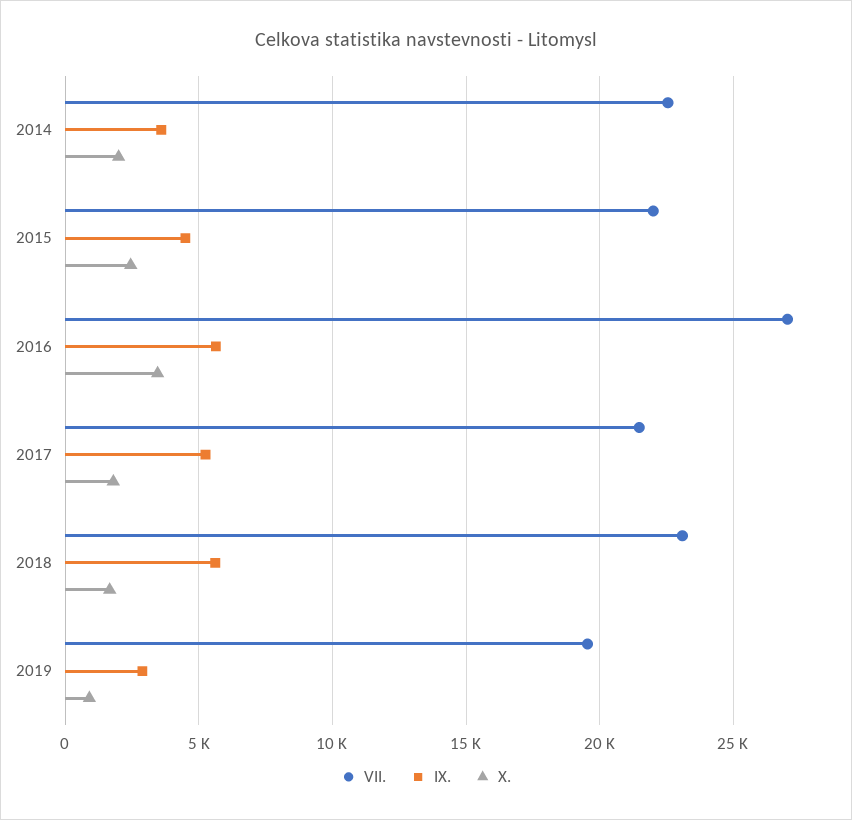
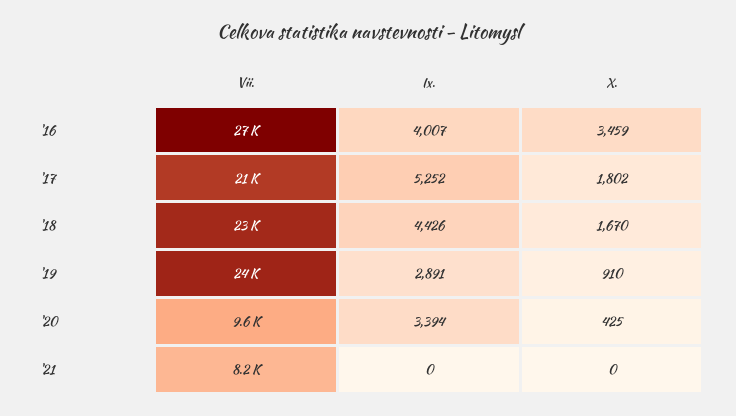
VII., 2014: 22500 -> none
IX., 2014: 3500 -> none
X., 2014: 2000 -> none
VII., 2015: 22000 -> none
IX., 2015: 4500 -> none
X., 2015: 2500 -> none
IX., 2016: 5500 -> 4007
IX., 2018: 5500 -> 4426
VII., 2019: 19500 -> 24000
VII., '20: none -> 9600
IX., '20: none -> 3394
X., '20: none -> 425
VII., '21: none -> 8200
IX., '21: none -> 0
X., '21: none -> 0

